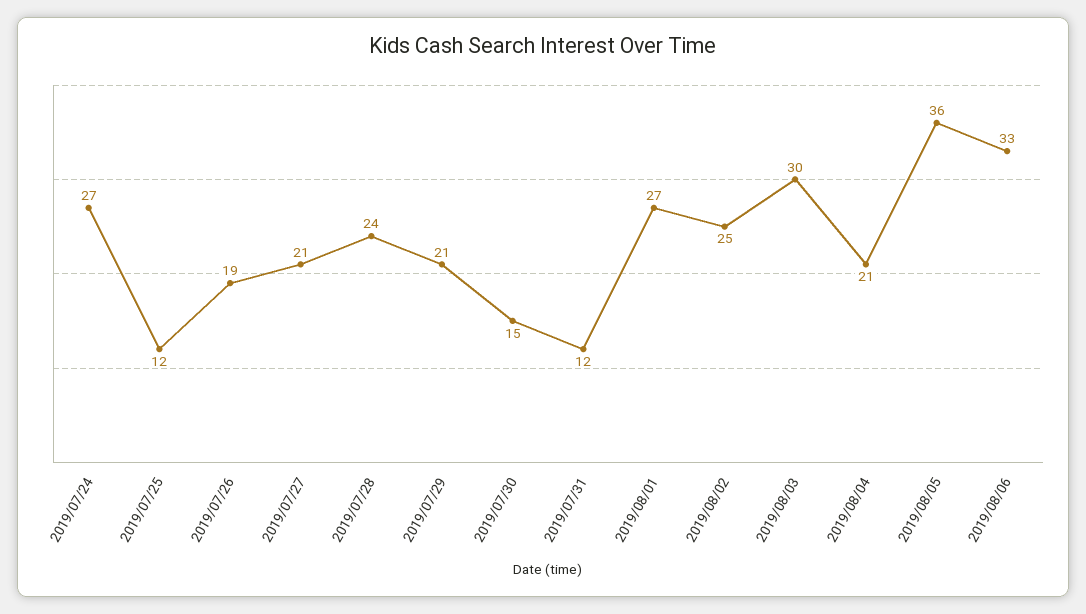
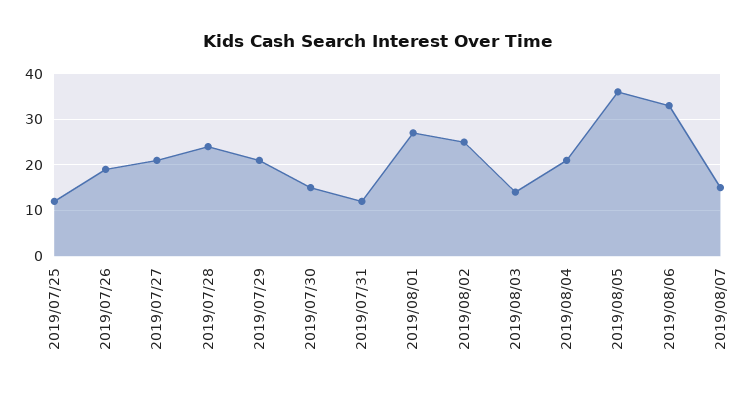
2019/07/24: 27 -> none
2019/08/03: 30 -> 15
2019/08/07: none -> 15

